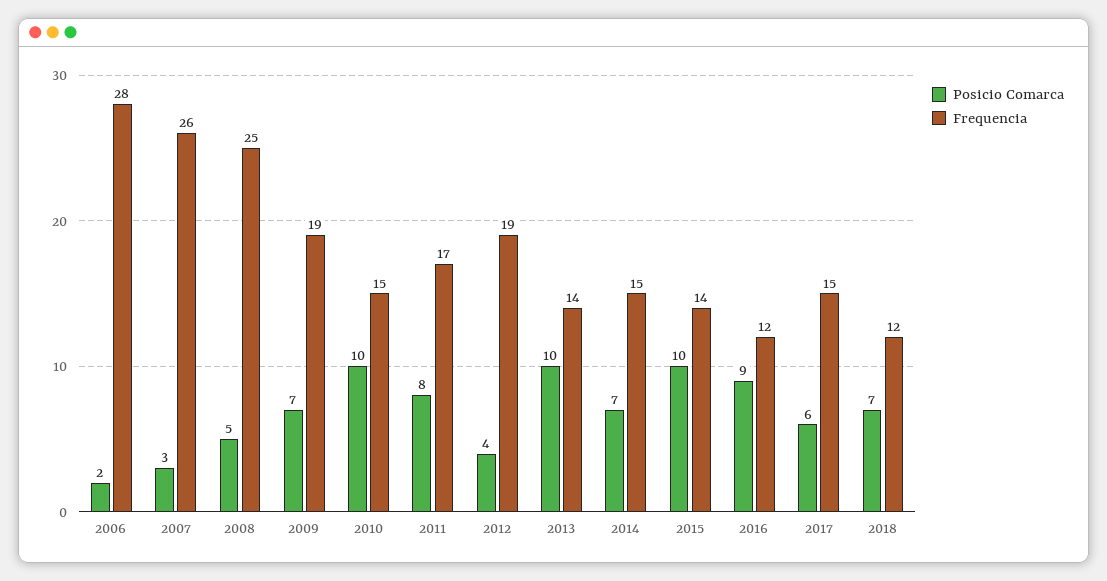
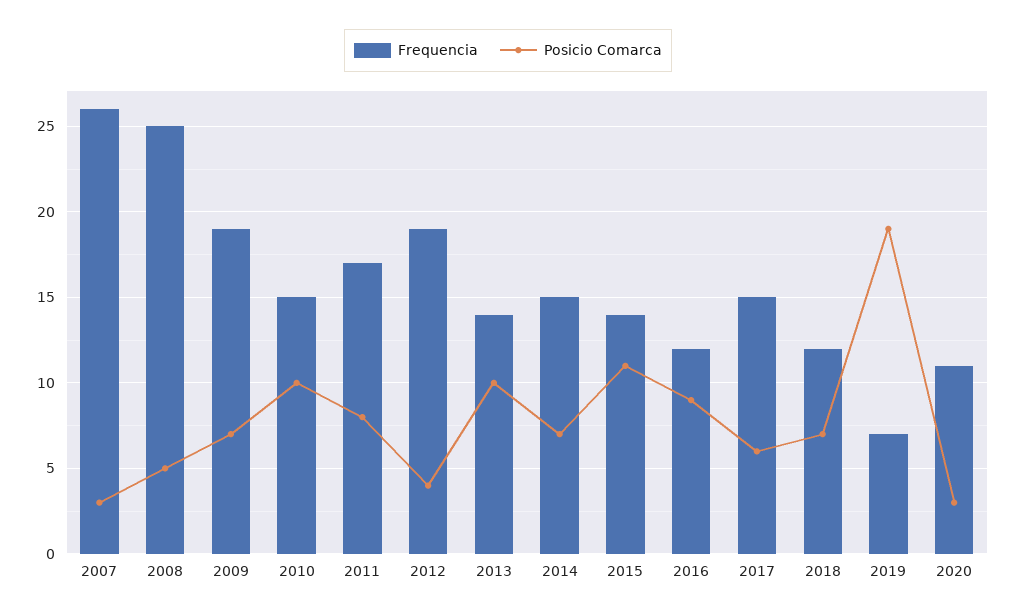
Posicio Comarca, 2006: 2 -> none
Frequencia, 2006: 28 -> none
Posicio Comarca, 2015: 10 -> 11
Frequencia, 2019: none -> 7
Posicio Comarca, 2019: none -> 19
Frequencia, 2020: none -> 11
Posicio Comarca, 2020: none -> 3

